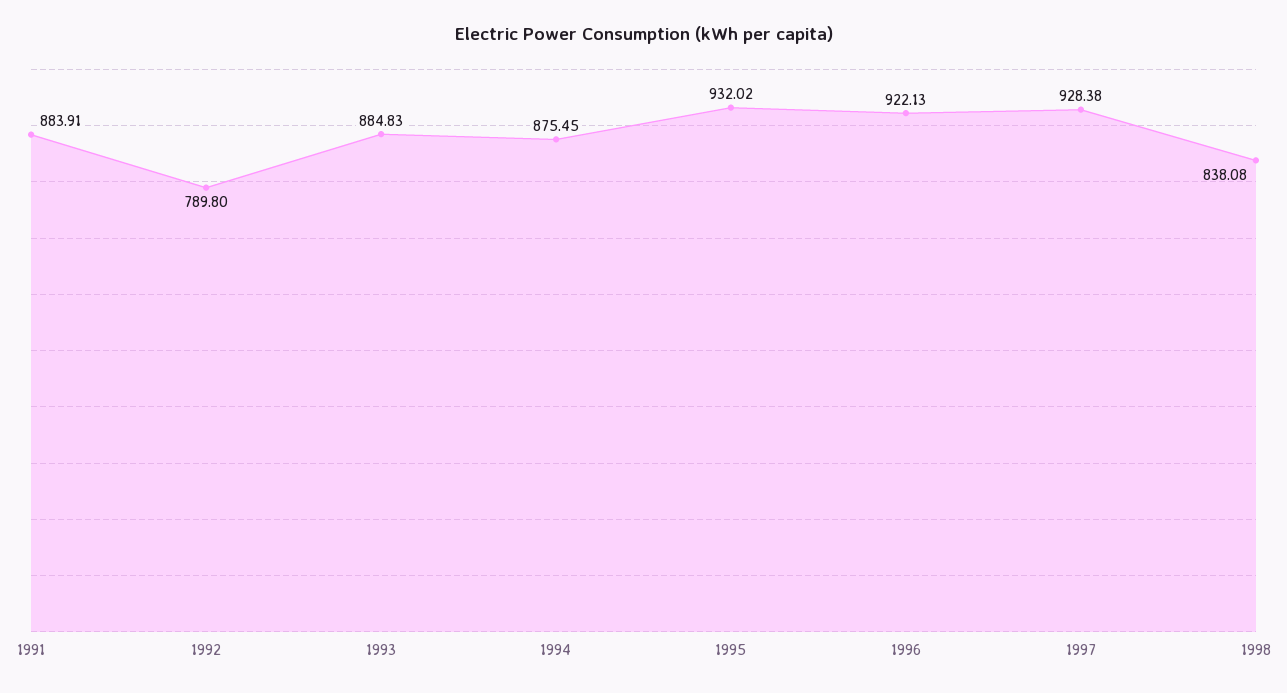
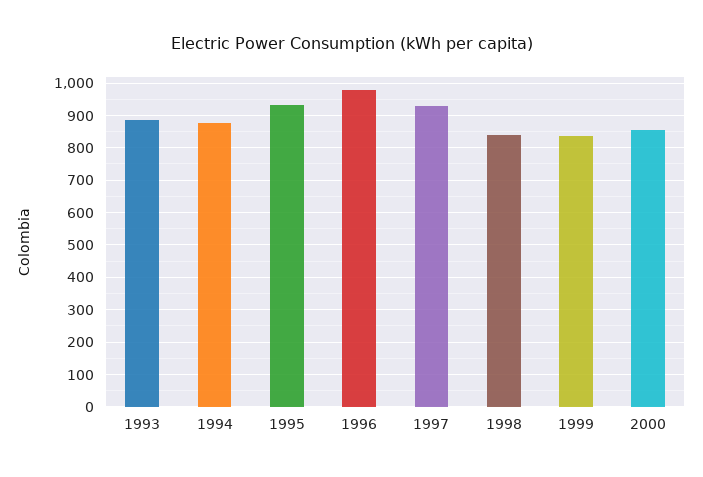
1991: 883.91 -> none
1992: 789.8 -> none
1996: 922.13 -> 980
1999: none -> 840
2000: none -> 860

